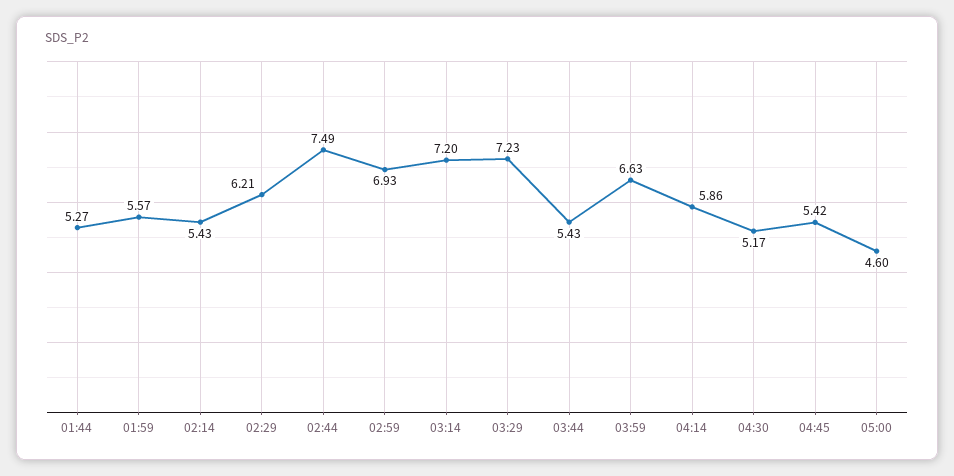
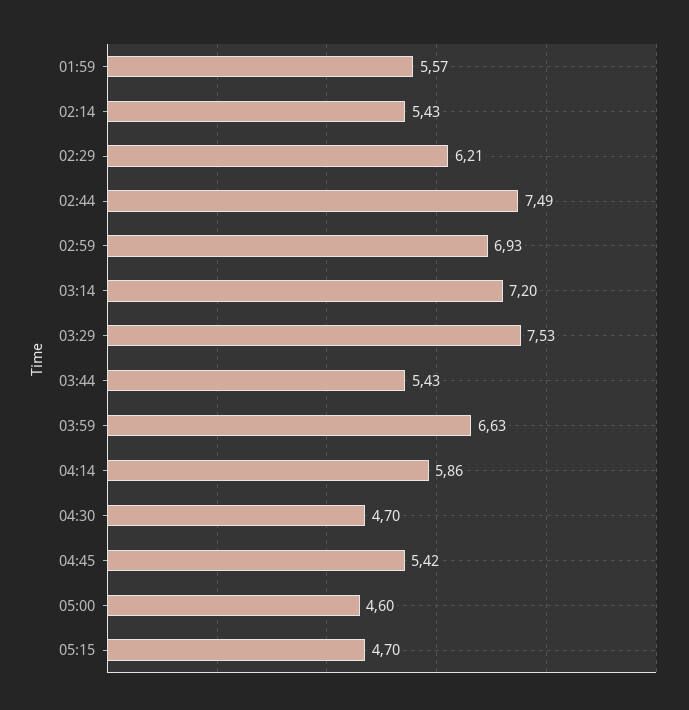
01:44: 5.27 -> none
03:29: 7.23 -> 7.53
04:30: 5.17 -> 4.7
05:15: none -> 4.7

